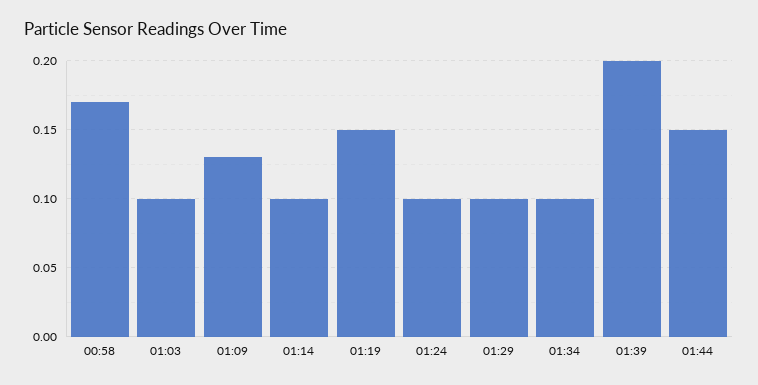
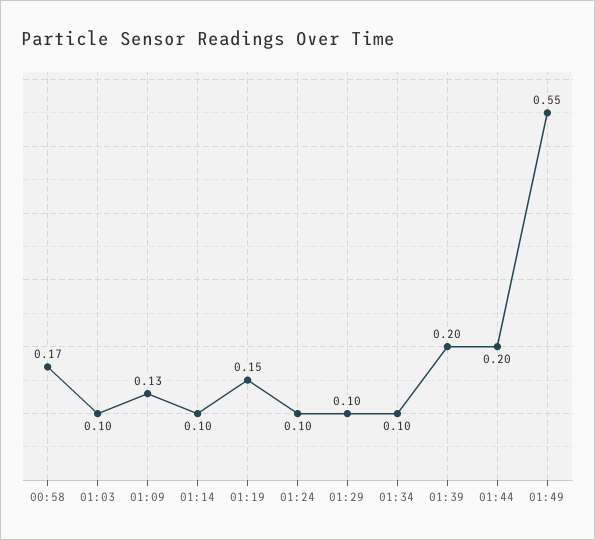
01:44: 0.15 -> 0.2
01:49: none -> 0.55

